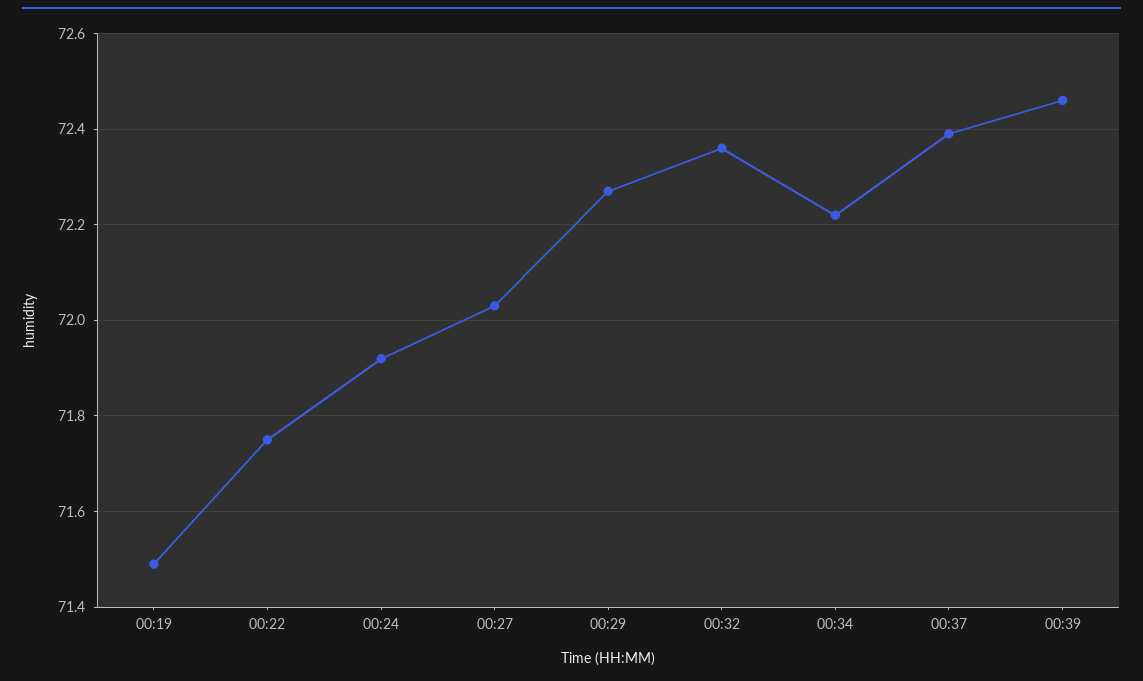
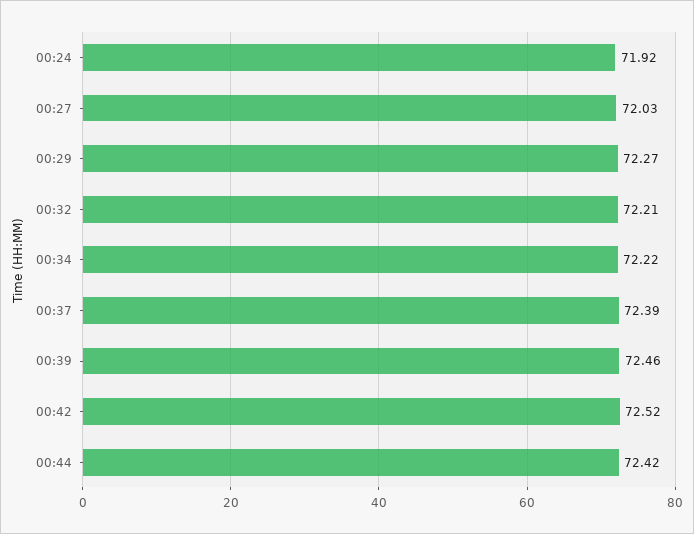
00:19: 71.5 -> none
00:22: 71.75 -> none
00:32: 72.35 -> 72.21
00:42: none -> 72.52
00:44: none -> 72.42

